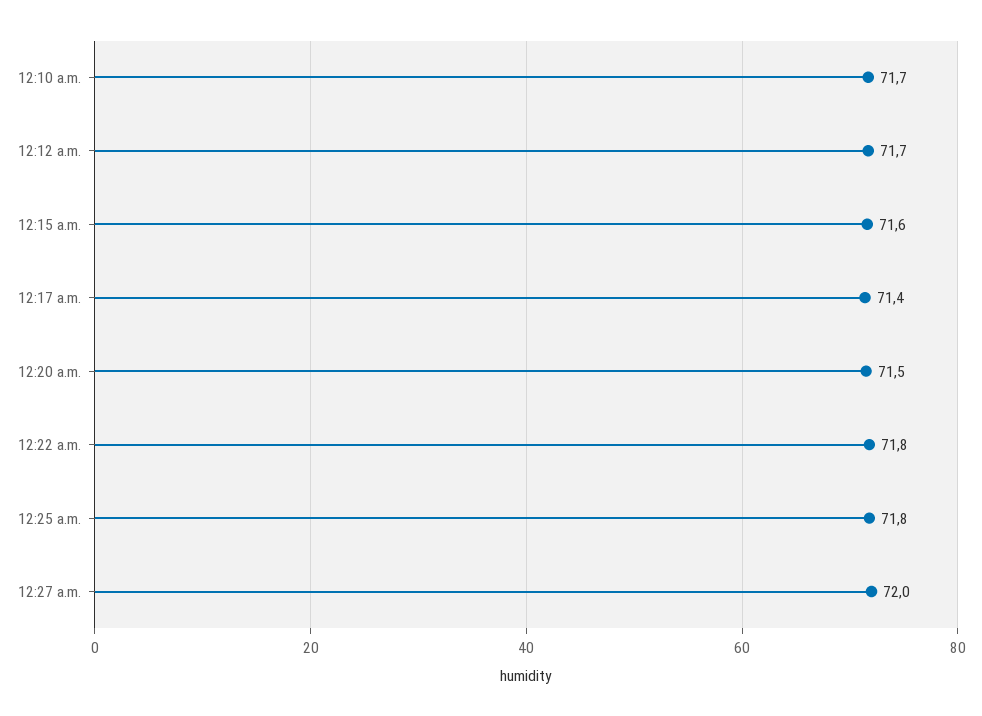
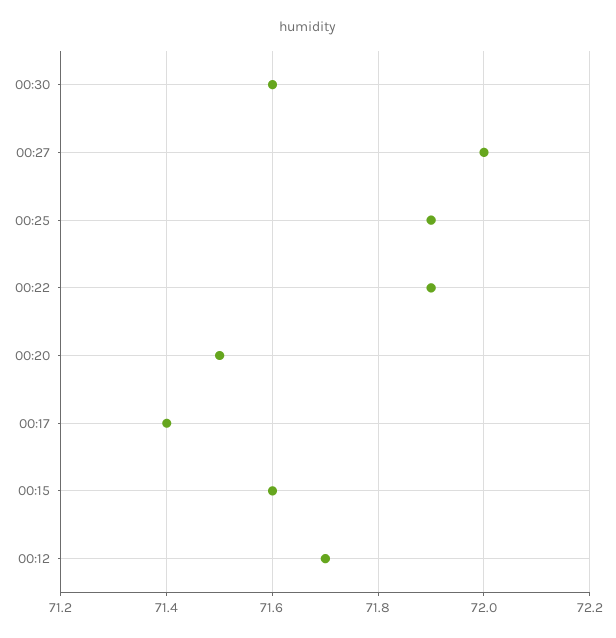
12:10 a.m.: 71.7 -> none
12:22 a.m.: 71.8 -> 71.9
12:25 a.m.: 71.8 -> 71.9
00:30: none -> 71.6

